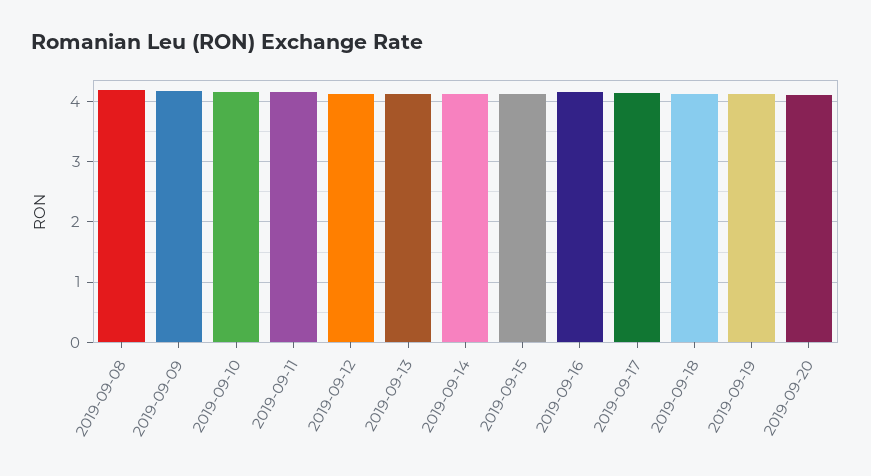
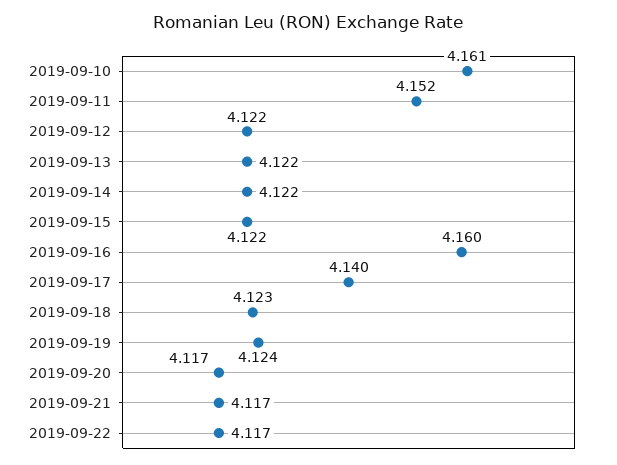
2019-09-08: 4.2 -> none
2019-09-09: 4.2 -> none
2019-09-21: none -> 4.117
2019-09-22: none -> 4.117

